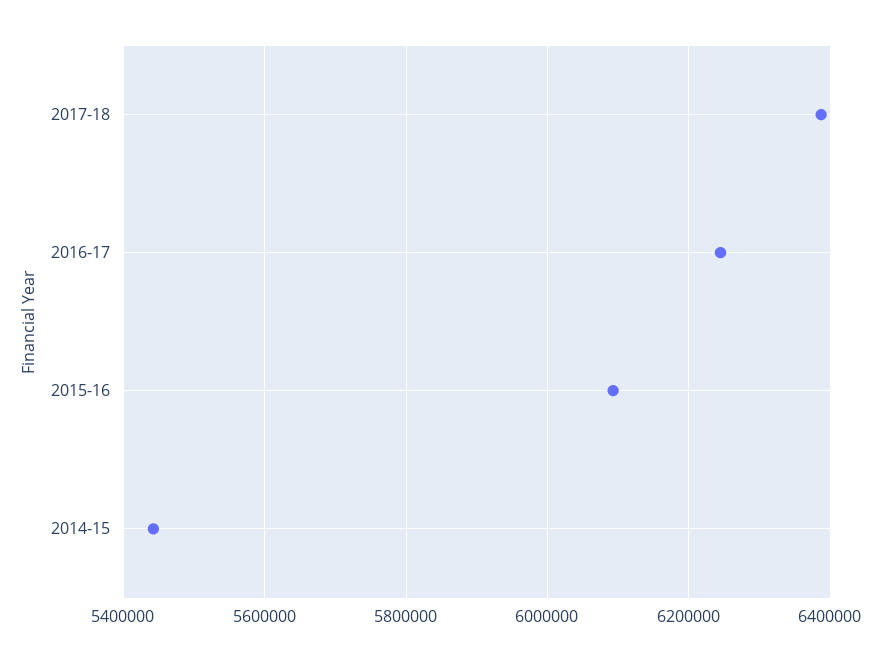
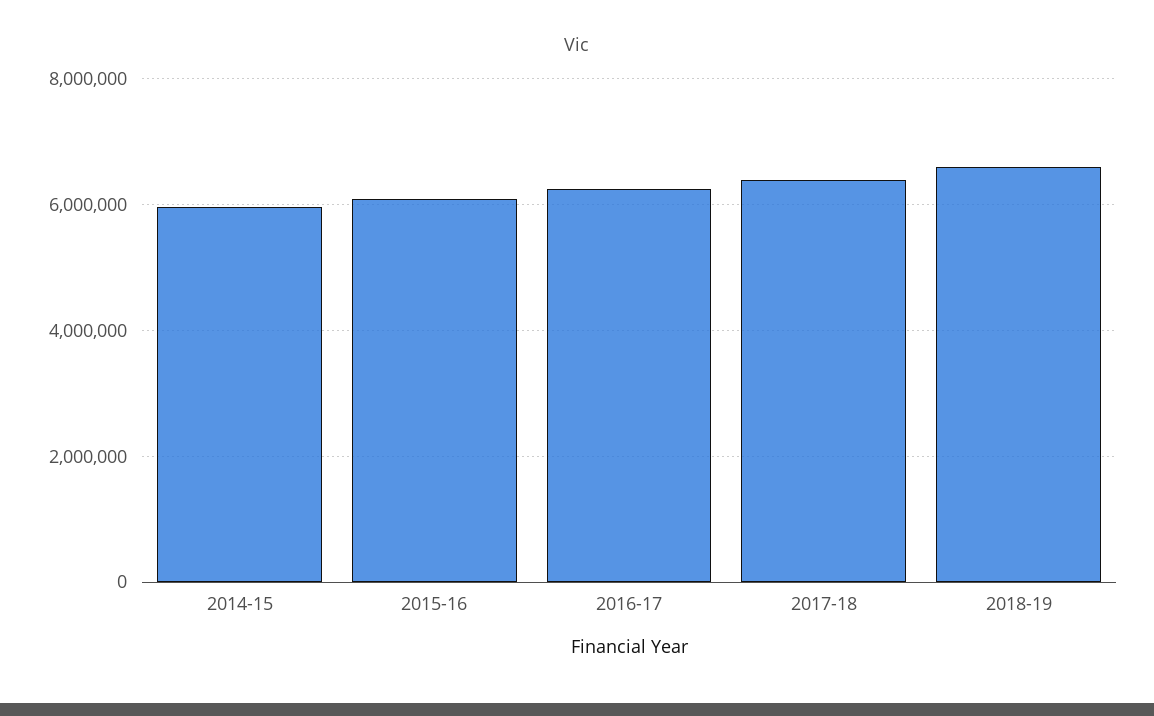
2014-15: 5440000 -> 6000000
2018-19: none -> 6600000

